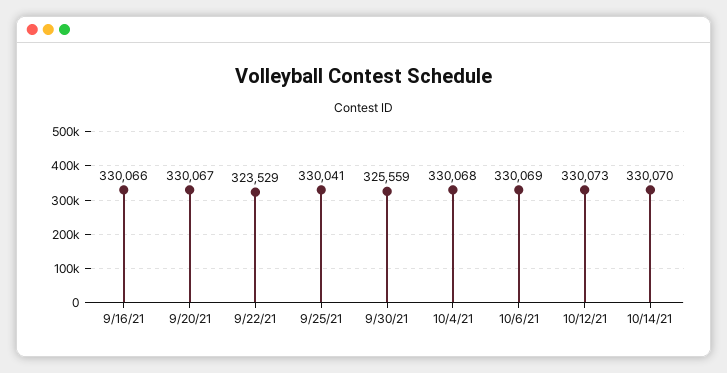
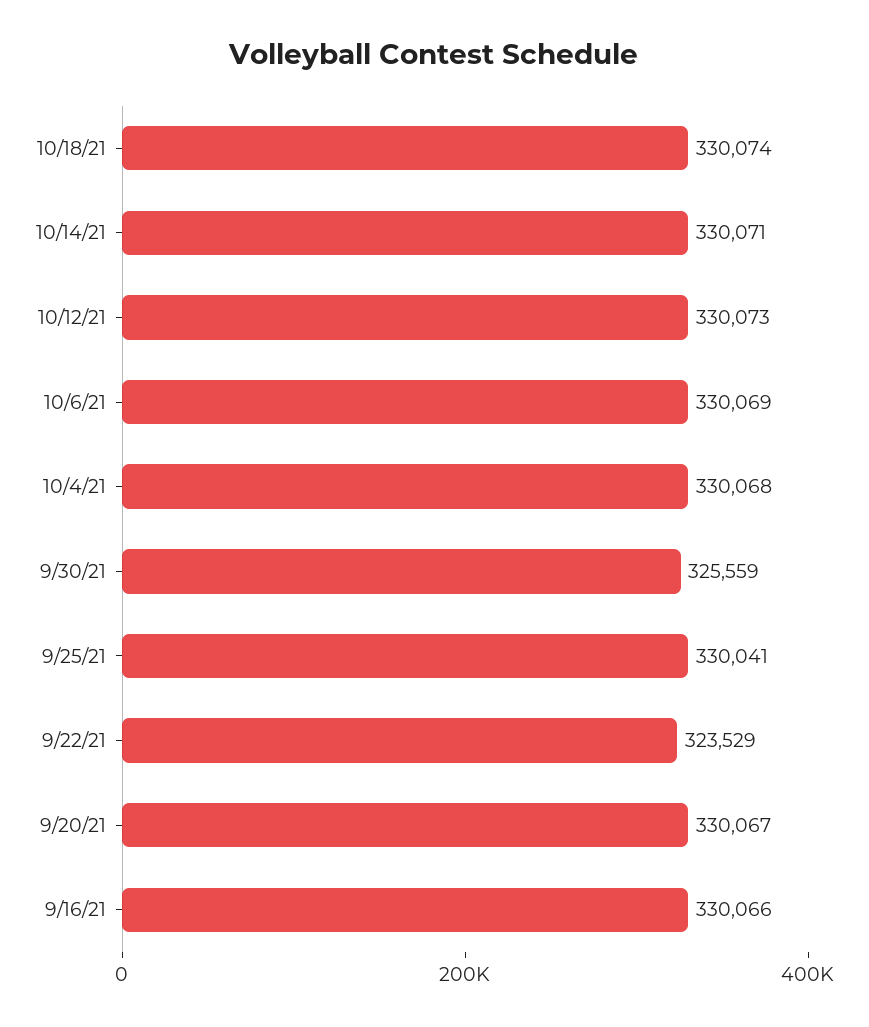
10/14/21: 330070 -> 330071
10/18/21: none -> 330074

